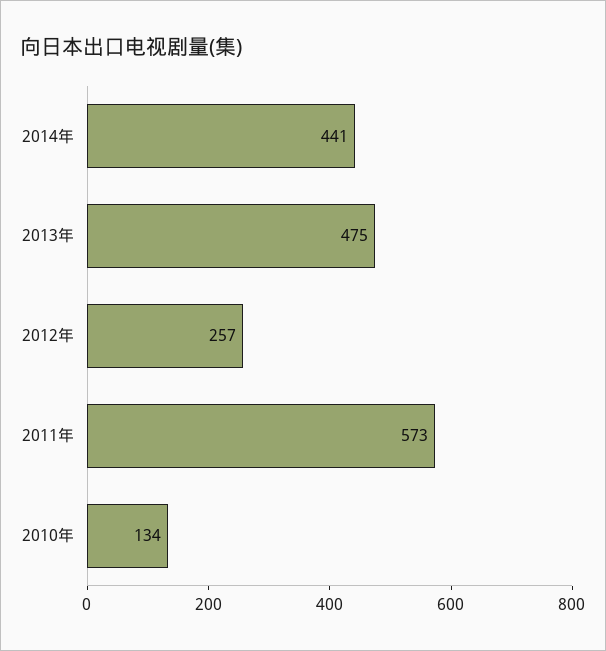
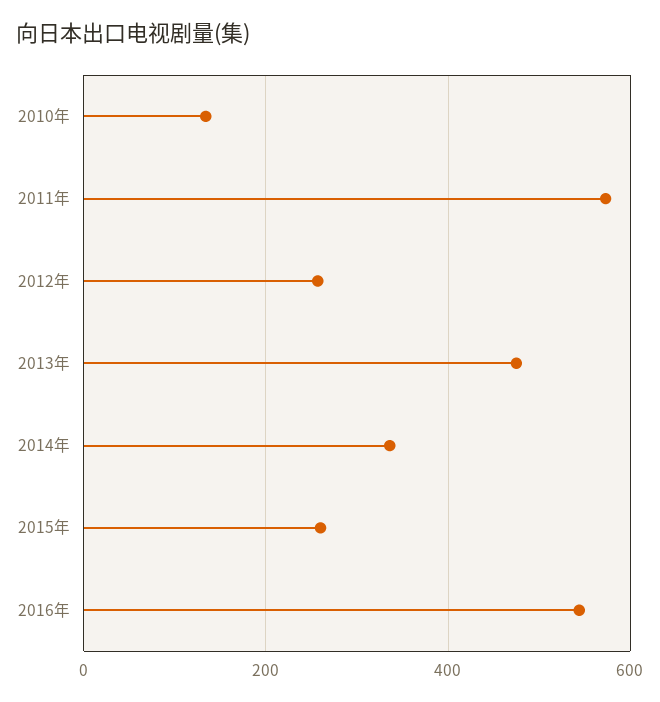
2014年: 441 -> 340
2015年: none -> 260
2016年: none -> 540

